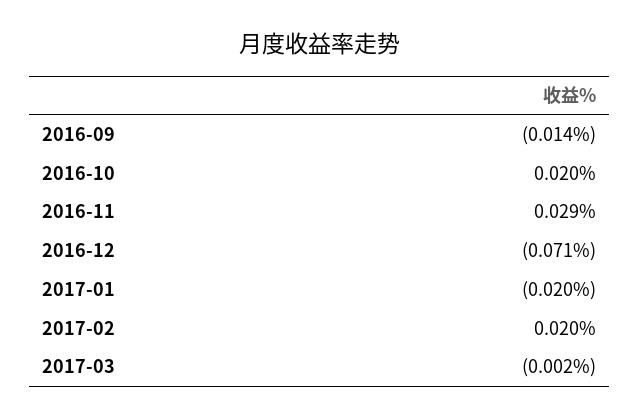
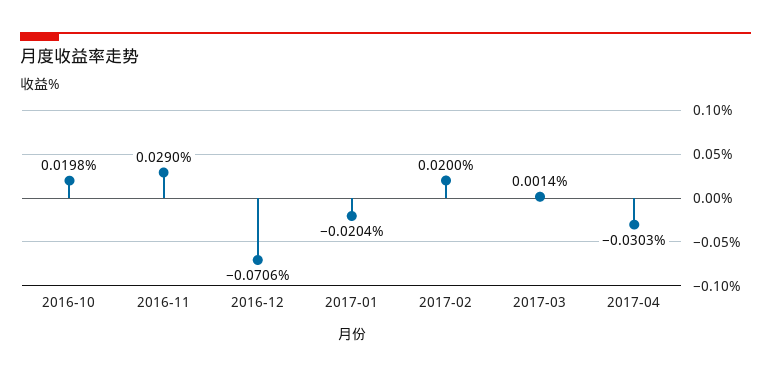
2016-09: -0.014 -> none
2017-03: -0.002 -> 0.0014
2017-04: none -> -0.0303

